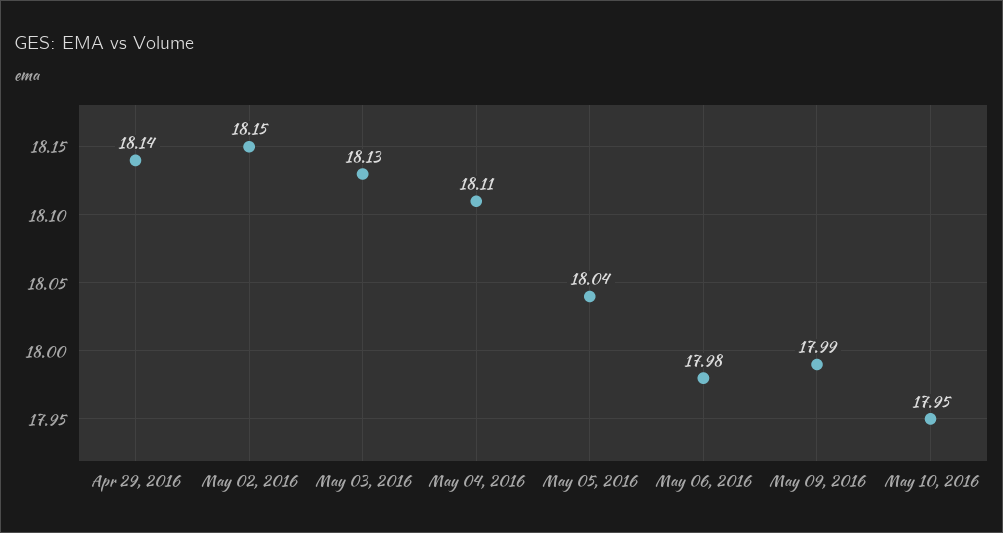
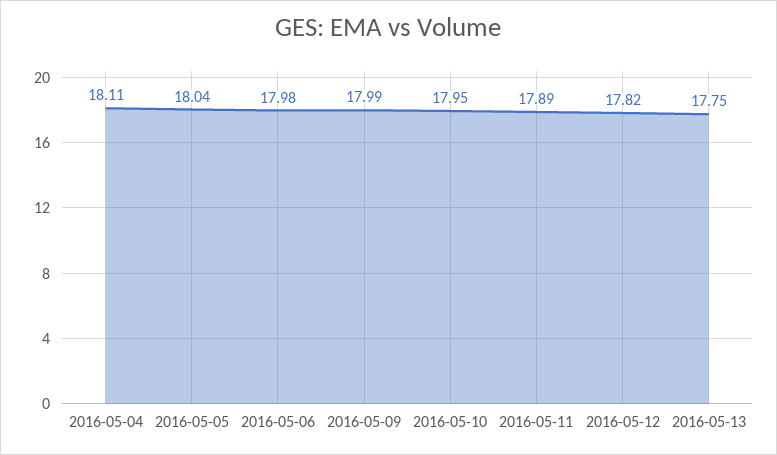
Apr 29, 2016: 18.14 -> none
May 02, 2016: 18.15 -> none
May 03, 2016: 18.13 -> none
2016-05-11: none -> 17.89
2016-05-12: none -> 17.82
2016-05-13: none -> 17.75

